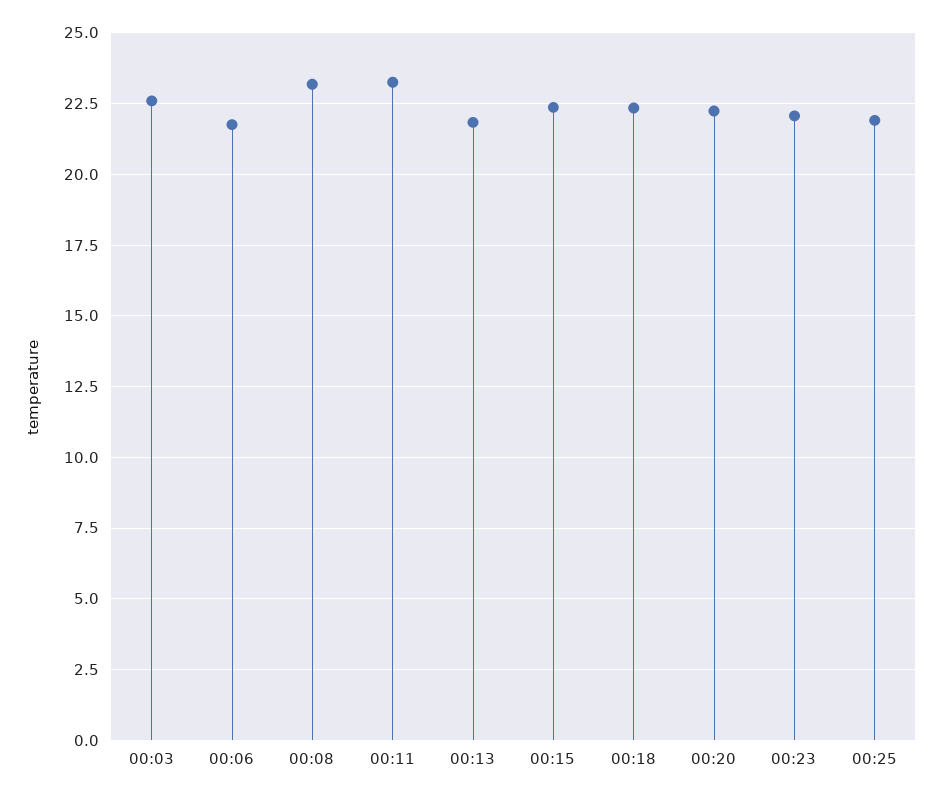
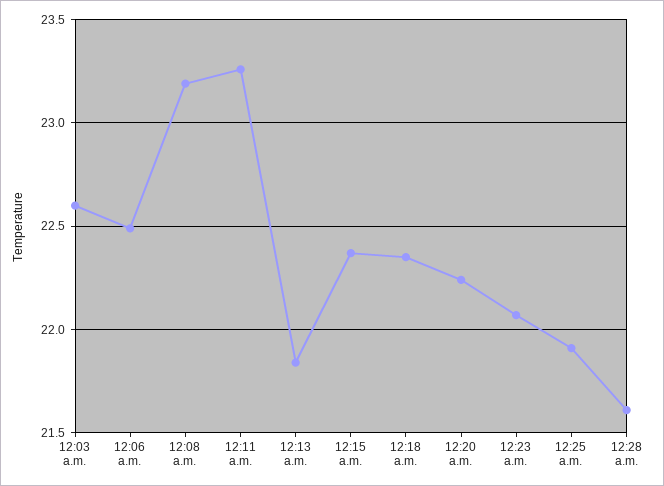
00:06: 21.75 -> 22.5
12:28 a.m.: none -> 21.6

